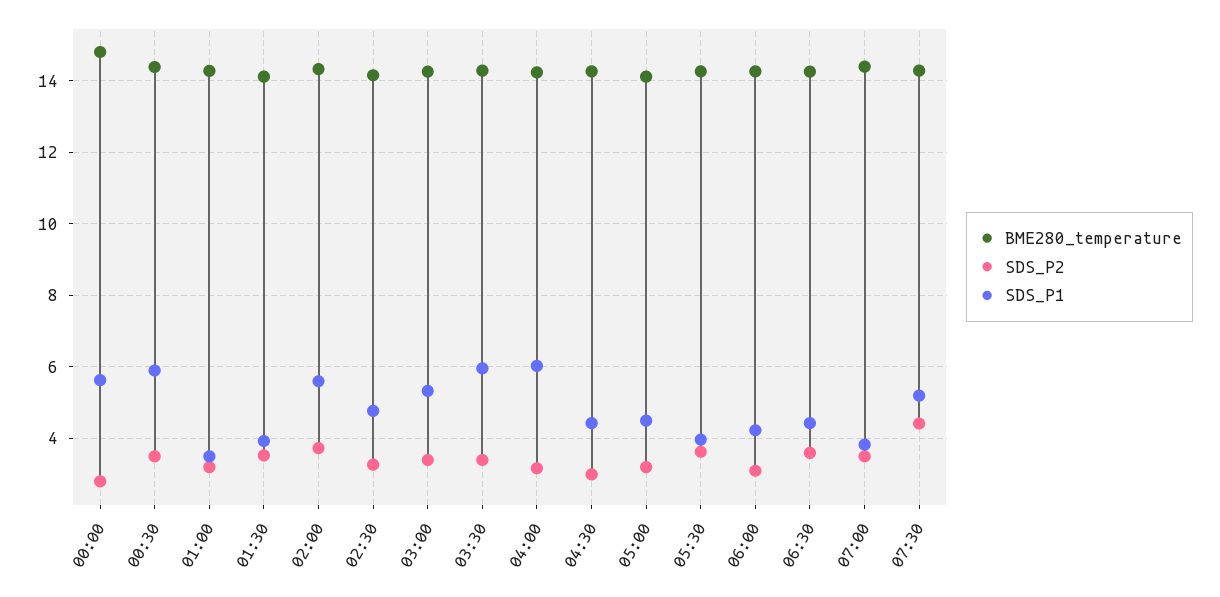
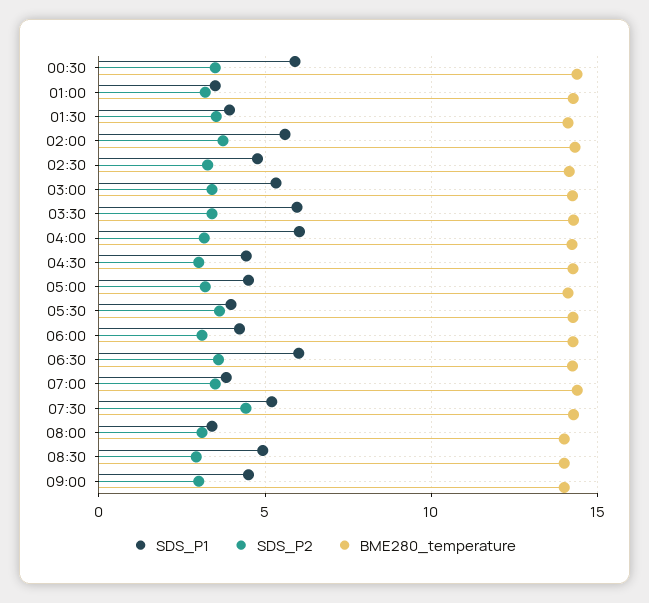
BME280_temperature, 00:00: 14.8 -> none
SDS_P2, 00:00: 2.8 -> none
SDS_P1, 00:00: 5.6 -> none
SDS_P1, 06:30: 4.4 -> 6
SDS_P1, 08:00: none -> 3.5
SDS_P2, 08:00: none -> 3
BME280_temperature, 08:00: none -> 14
SDS_P1, 08:30: none -> 5
SDS_P2, 08:30: none -> 3
BME280_temperature, 08:30: none -> 14
SDS_P1, 09:00: none -> 4.5
SDS_P2, 09:00: none -> 3
BME280_temperature, 09:00: none -> 14

